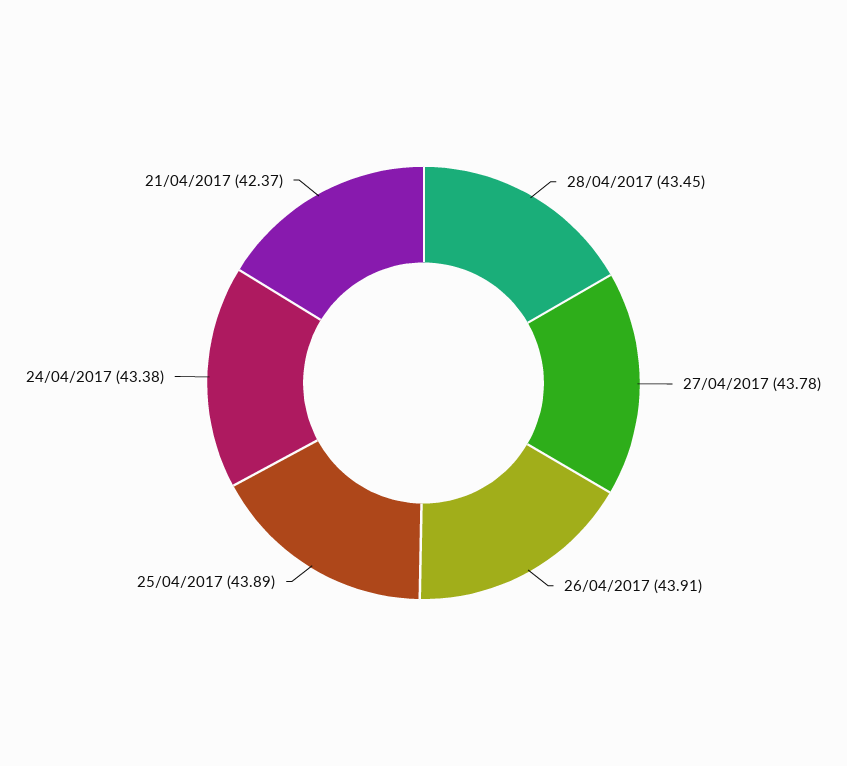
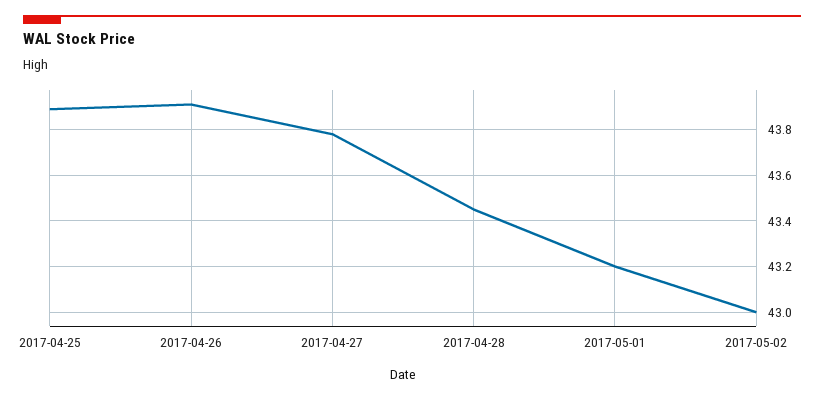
24/04/2017: 43.38 -> none
21/04/2017: 42.37 -> none
2017-05-01: none -> 43.2
2017-05-02: none -> 43

